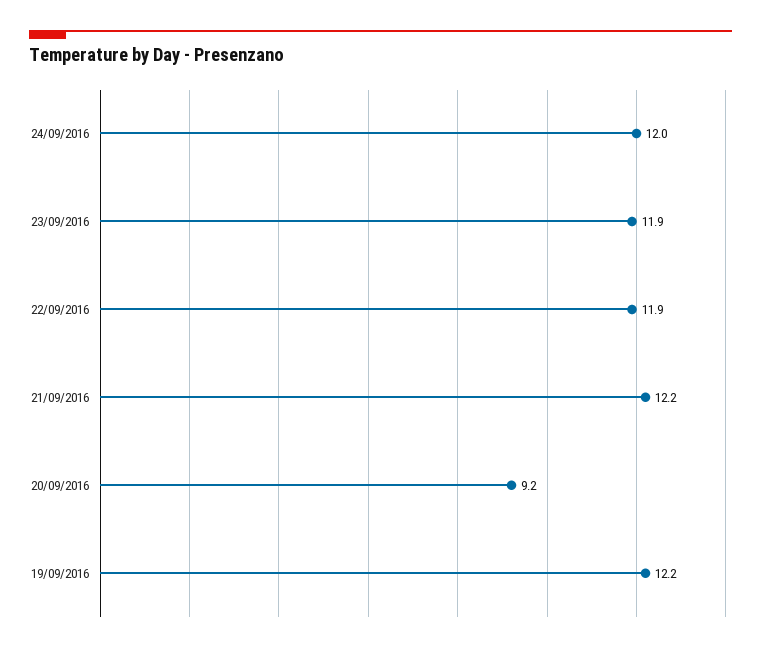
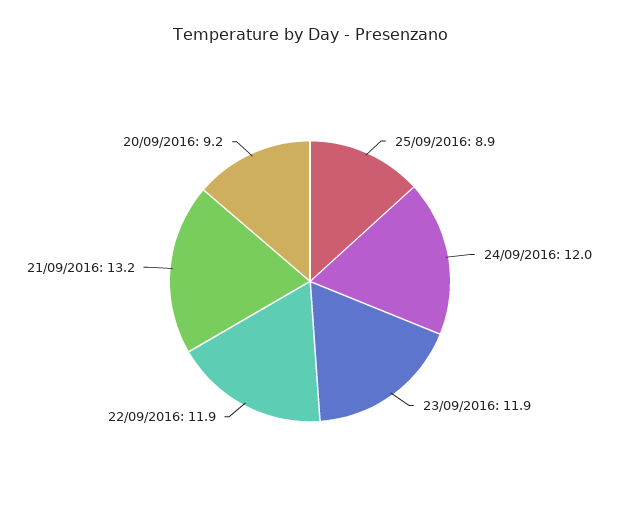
21/09/2016: 12.2 -> 13.2
19/09/2016: 12.2 -> none
25/09/2016: none -> 8.9

